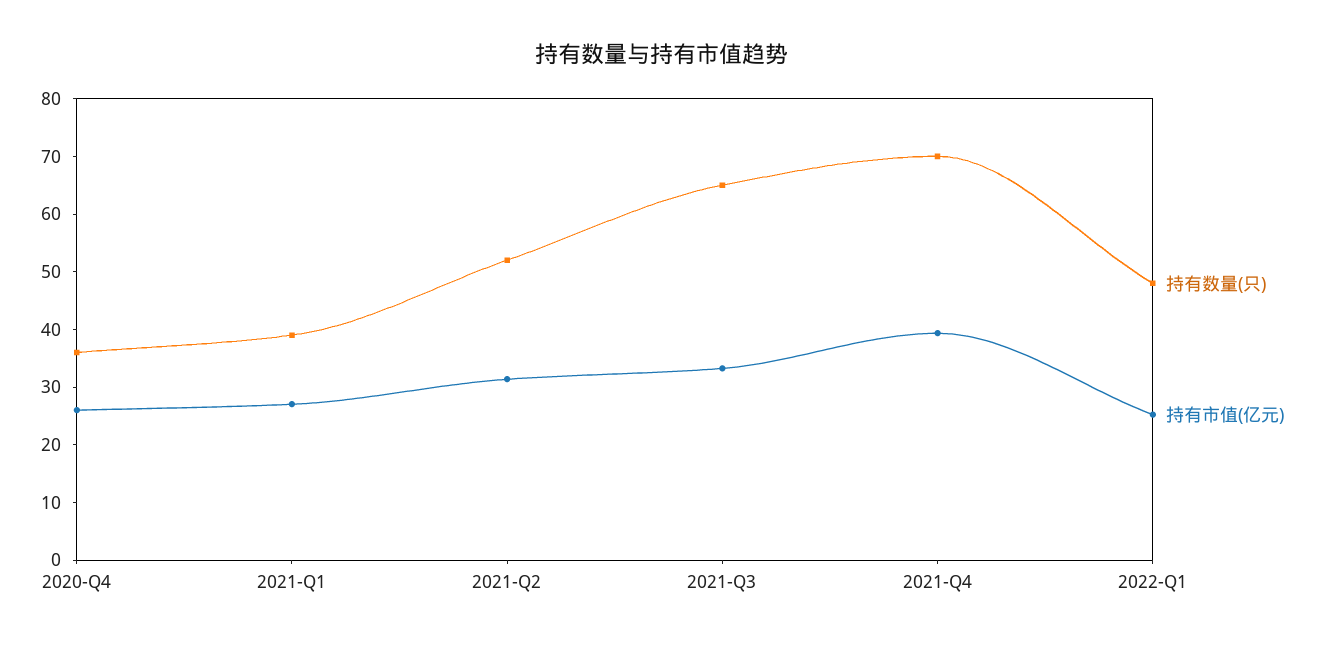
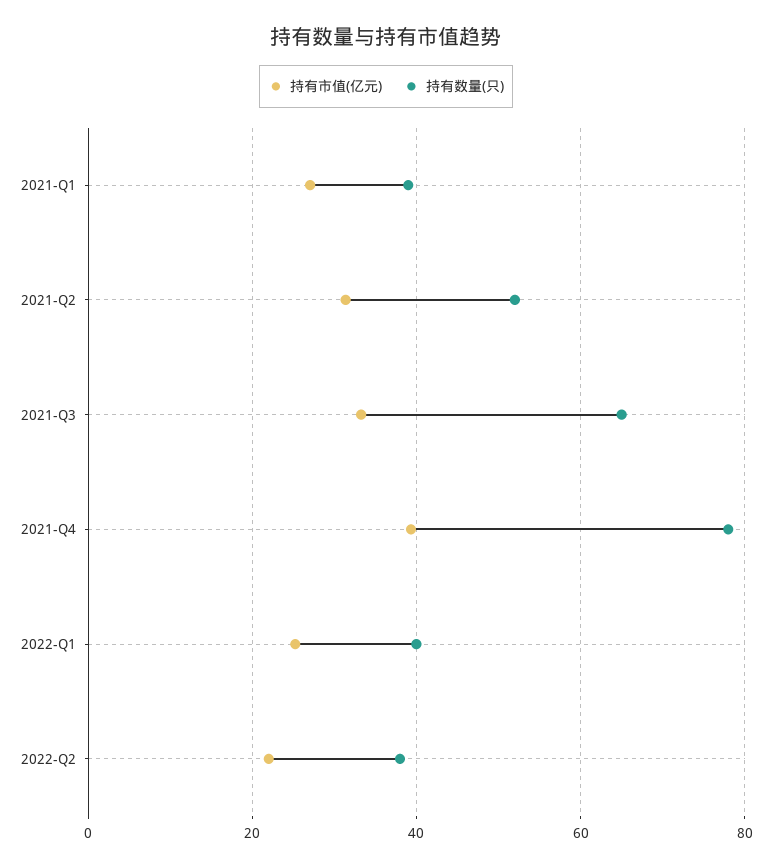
持有数量(只), 2020-Q4: 36 -> none
持有市值(亿元), 2020-Q4: 26 -> none
持有数量(只), 2021-Q4: 70 -> 78
持有数量(只), 2022-Q1: 48 -> 40
持有市值(亿元), 2022-Q2: none -> 22
持有数量(只), 2022-Q2: none -> 38

